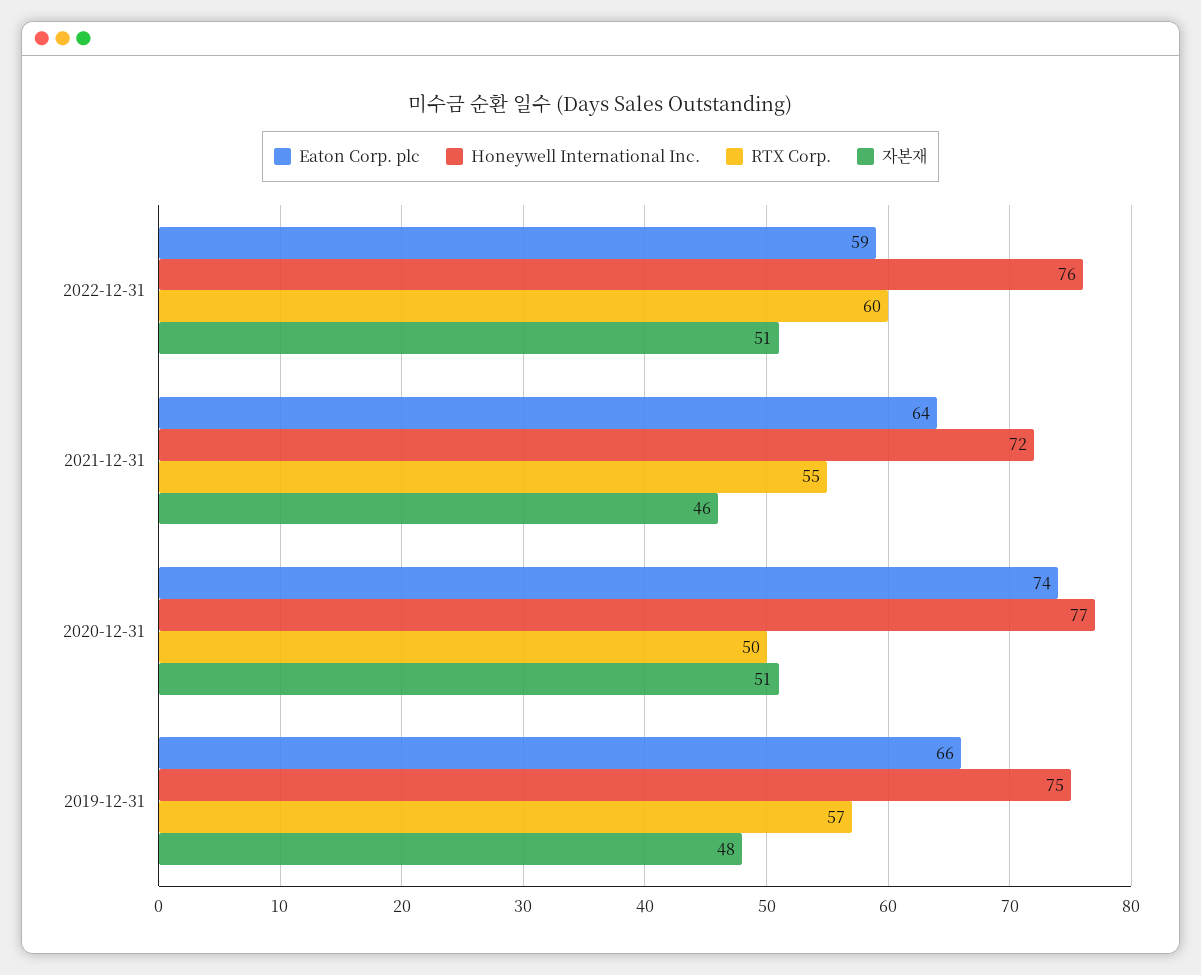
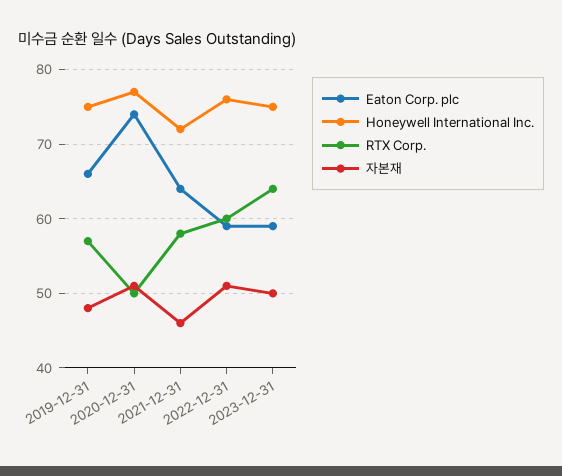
RTX Corp., 2021-12-31: 55 -> 58
Eaton Corp. plc, 2023-12-31: none -> 59
Honeywell International Inc., 2023-12-31: none -> 75
RTX Corp., 2023-12-31: none -> 64
자본재, 2023-12-31: none -> 50

